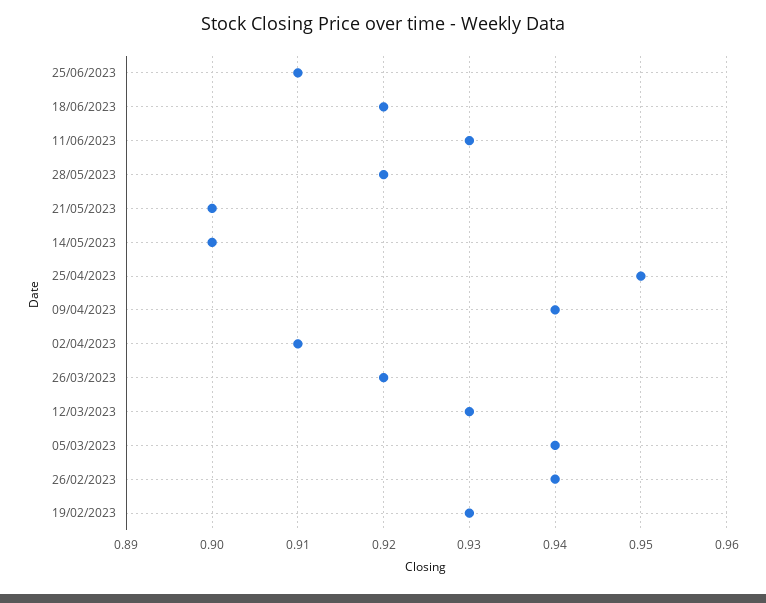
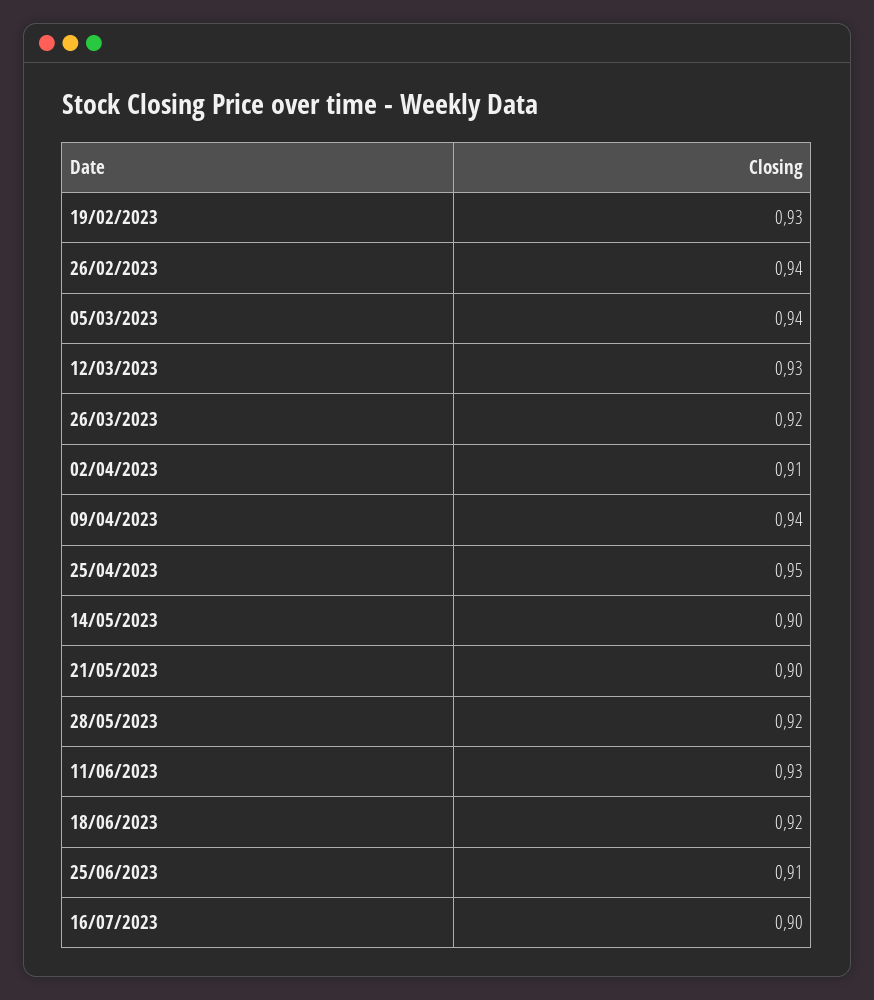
16/07/2023: none -> 0.9

